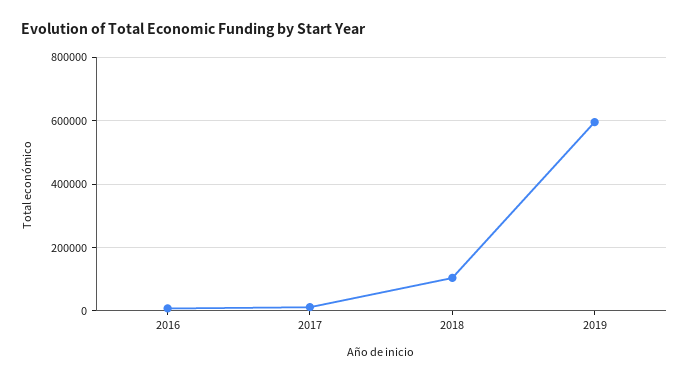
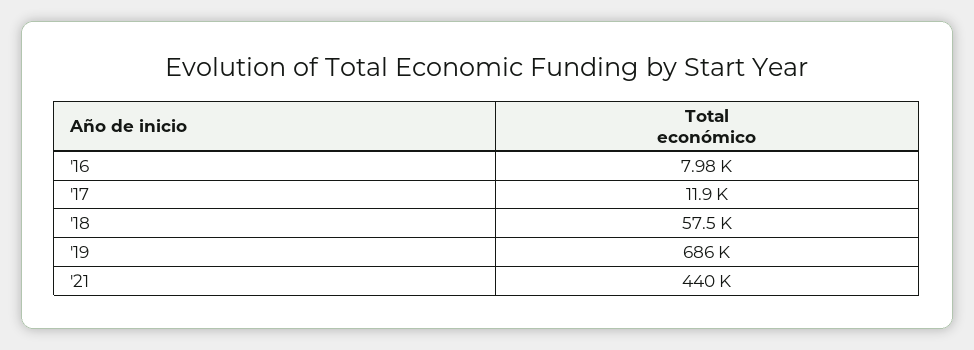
2018: 100000 -> 57500
2019: 600000 -> 686000
'21: none -> 440000

